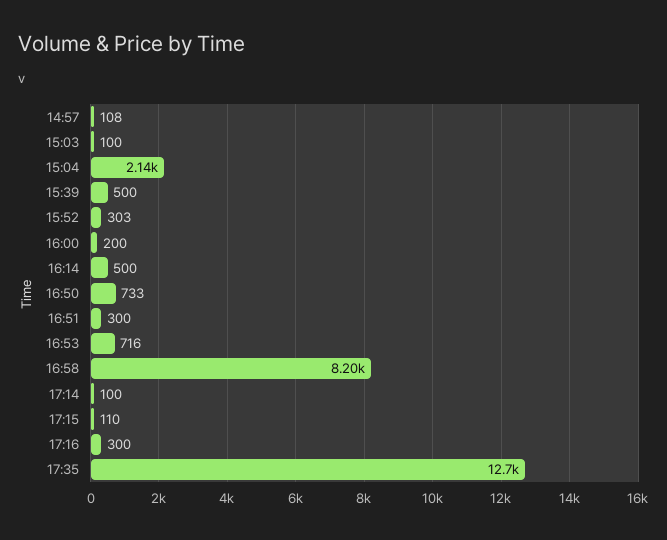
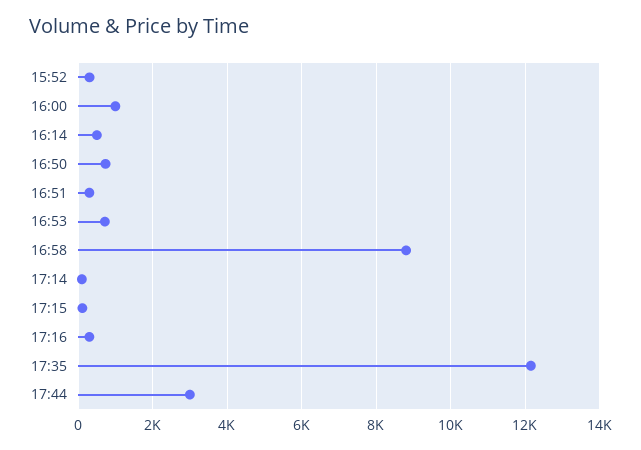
14:57: 108 -> none
15:03: 100 -> none
15:04: 2140 -> none
15:39: 500 -> none
16:00: 200 -> 1000
16:58: 8200 -> 8800
17:35: 12700 -> 12200
17:44: none -> 3000

